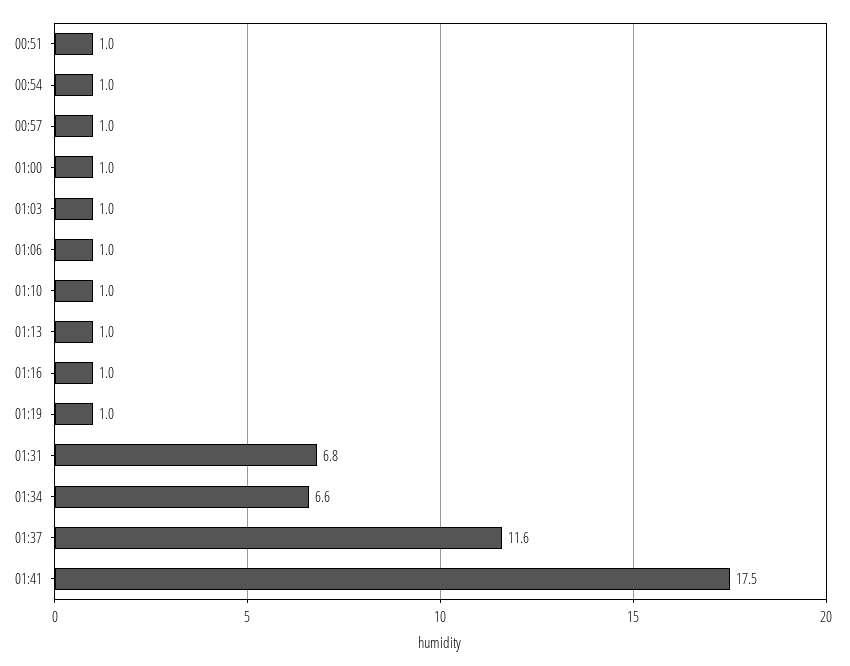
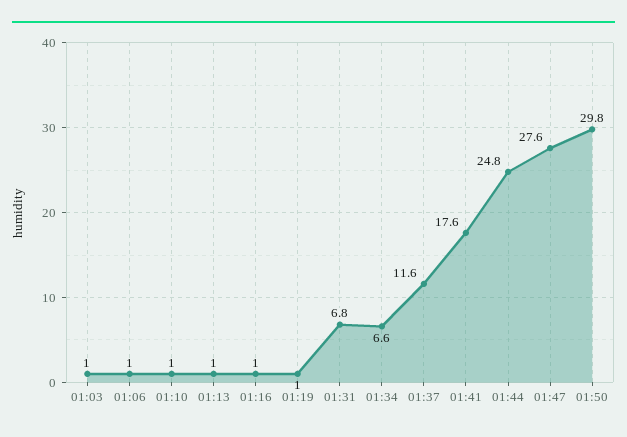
00:51: 1 -> none
00:54: 1 -> none
00:57: 1 -> none
01:00: 1 -> none
01:41: 17.5 -> 17.6
01:44: none -> 24.8
01:47: none -> 27.6
01:50: none -> 29.8

